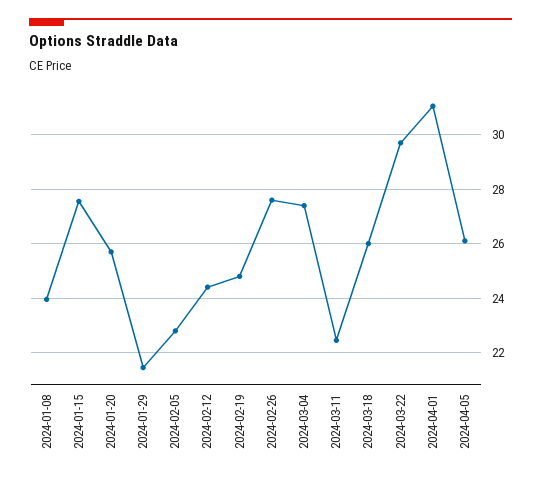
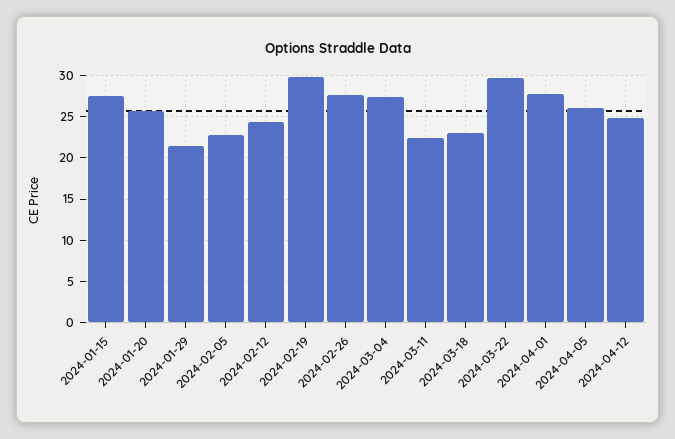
2024-01-08: 24 -> none
2024-02-19: 24.75 -> 30
2024-03-18: 26 -> 23
2024-04-01: 31 -> 28
2024-04-12: none -> 25

